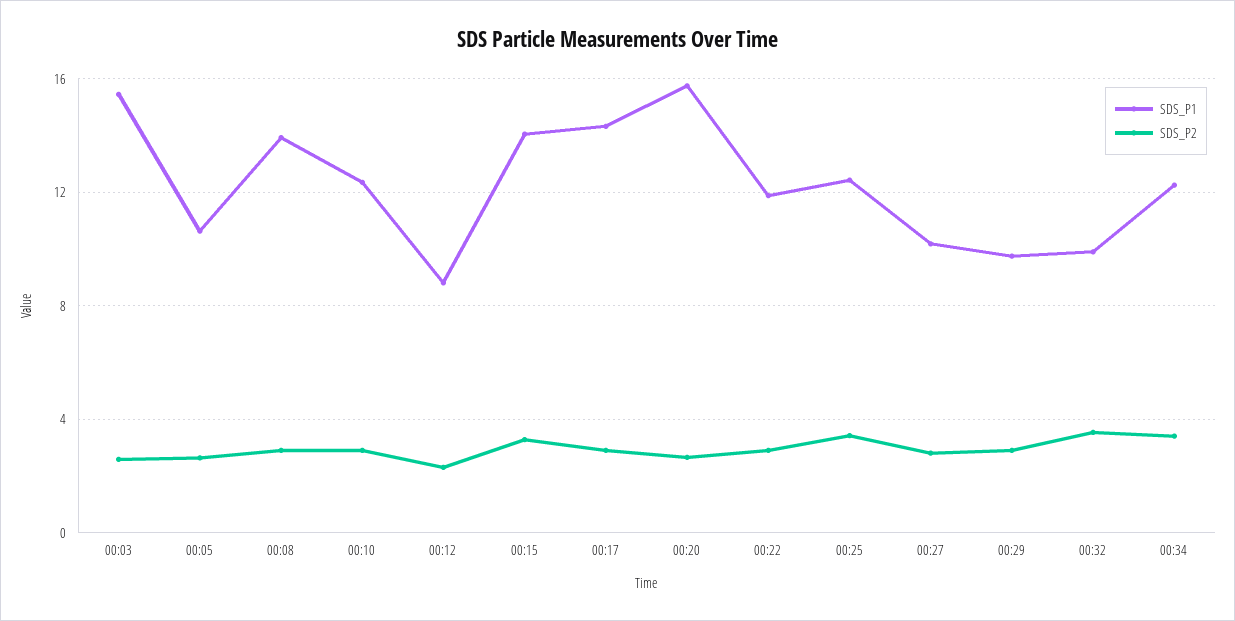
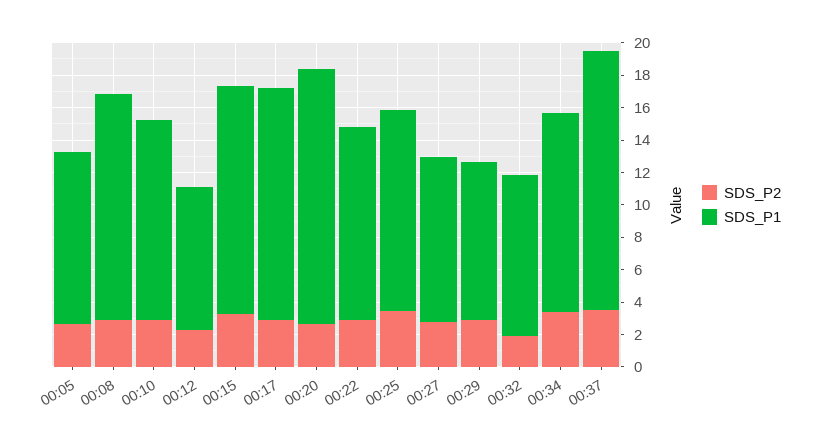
SDS_P1, 00:03: 15.5 -> none
SDS_P2, 00:03: 2.5 -> none
SDS_P2, 00:32: 3.5 -> 2
SDS_P2, 00:37: none -> 3.5
SDS_P1, 00:37: none -> 16

